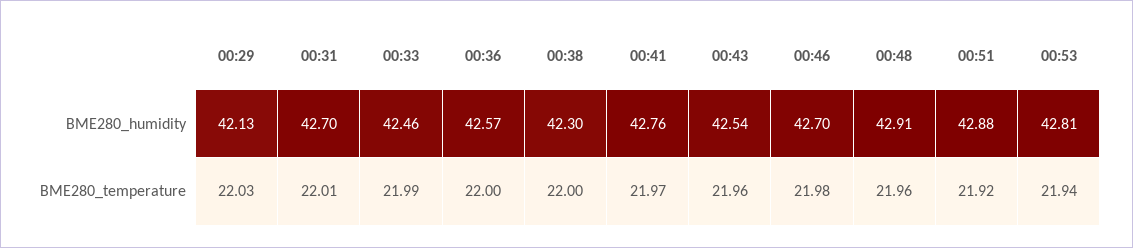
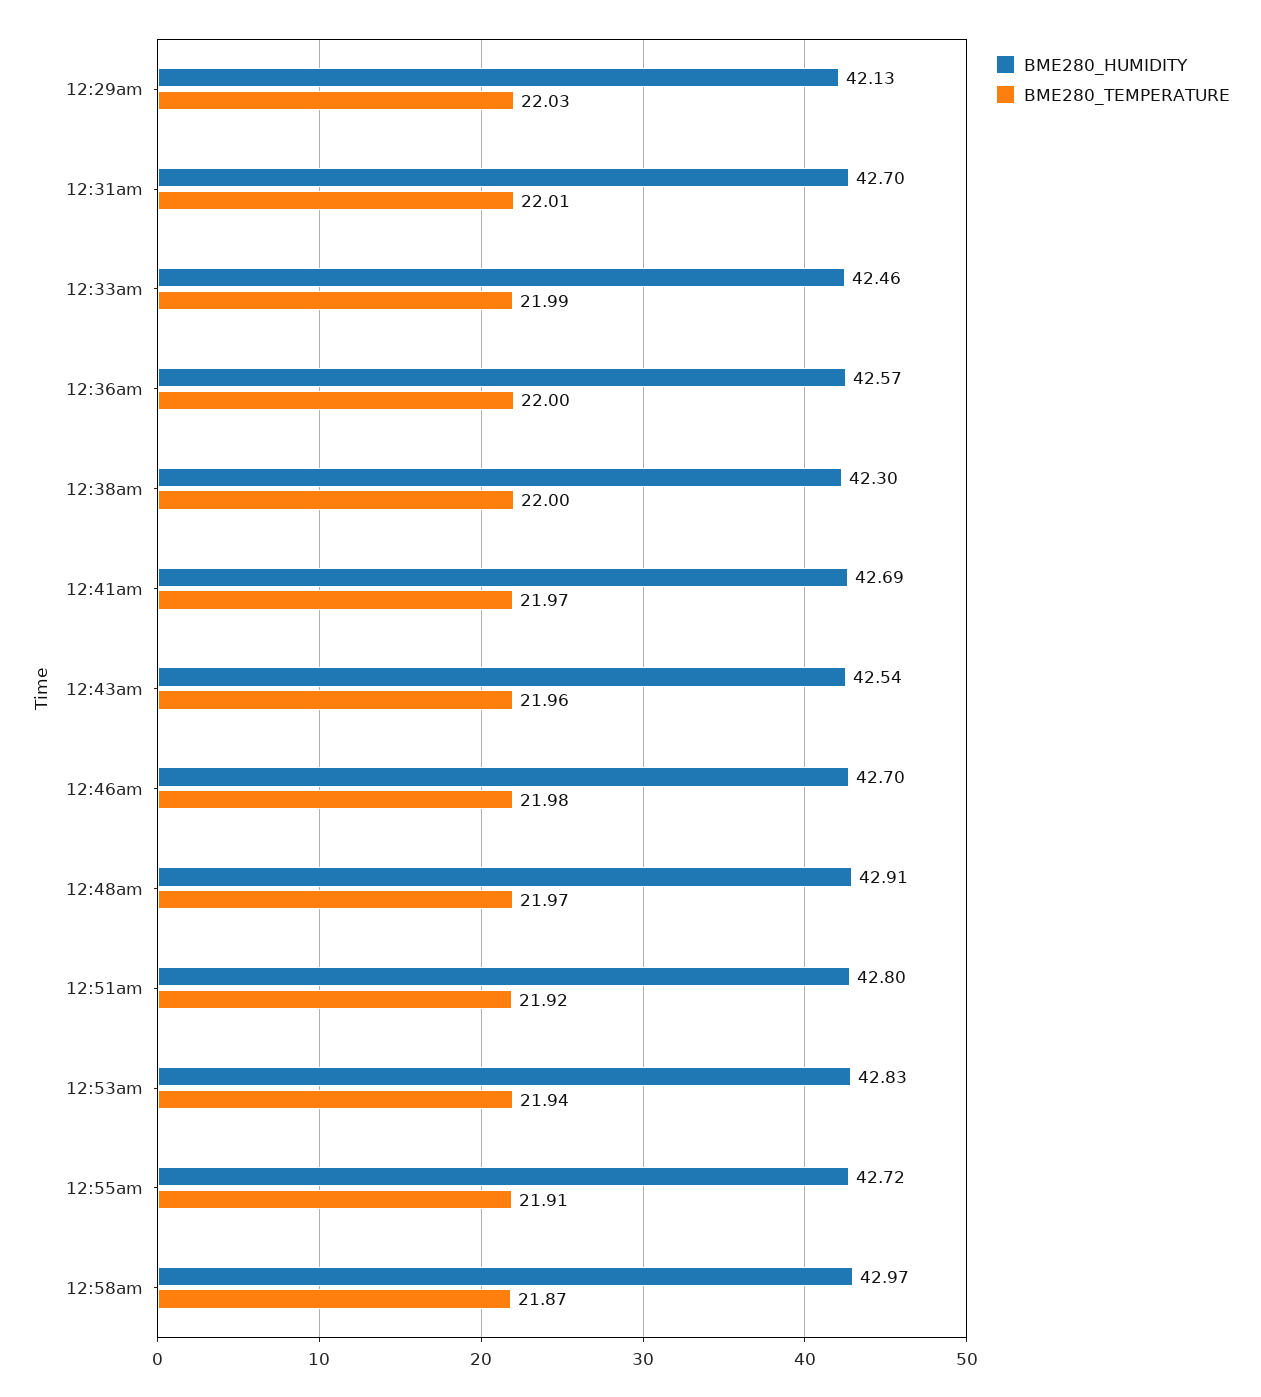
BME280_humidity, 00:41: 42.76 -> 42.69
BME280_humidity, 00:51: 42.88 -> 42.8
BME280_humidity, 00:53: 42.81 -> 42.83
BME280_temperature, 00:48: 21.96 -> 21.97
BME280_humidity, 12:55am: none -> 42.72
BME280_temperature, 12:55am: none -> 21.91
BME280_humidity, 12:58am: none -> 42.97
BME280_temperature, 12:58am: none -> 21.87

